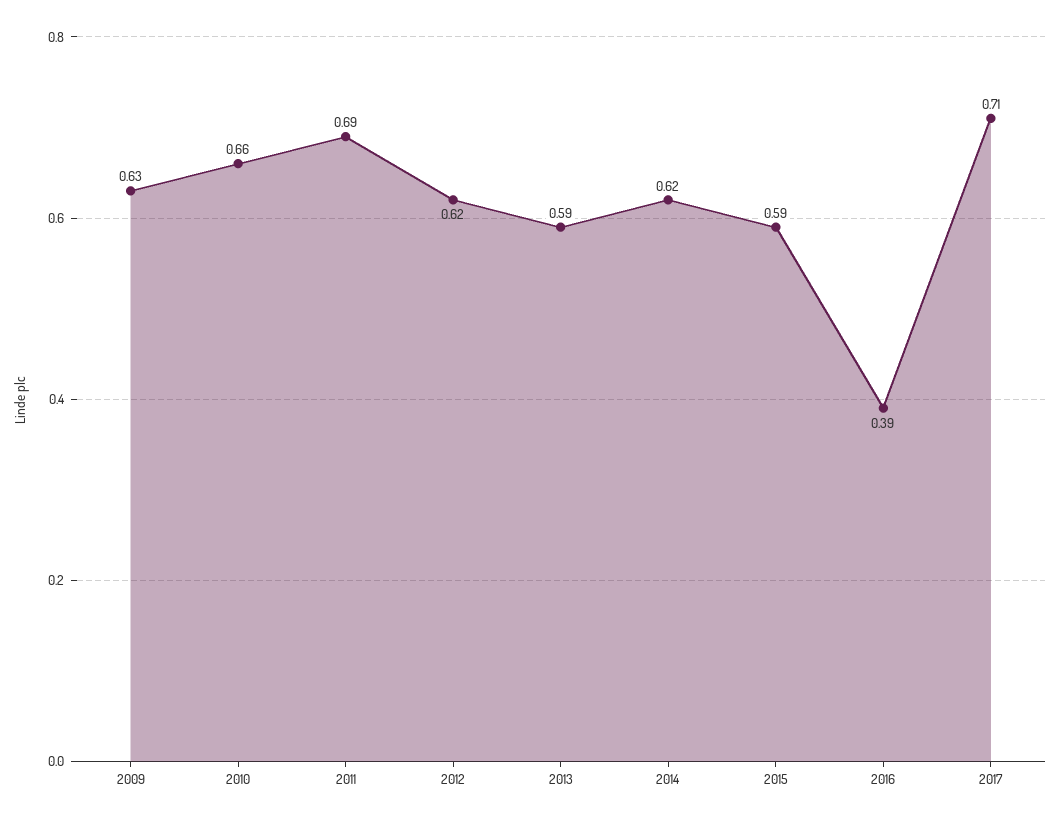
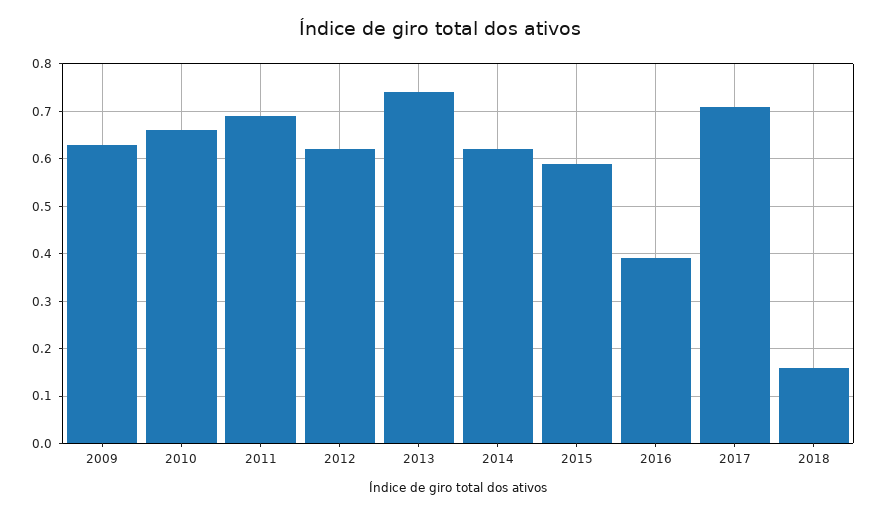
2013: 0.59 -> 0.75
2018: none -> 0.15

